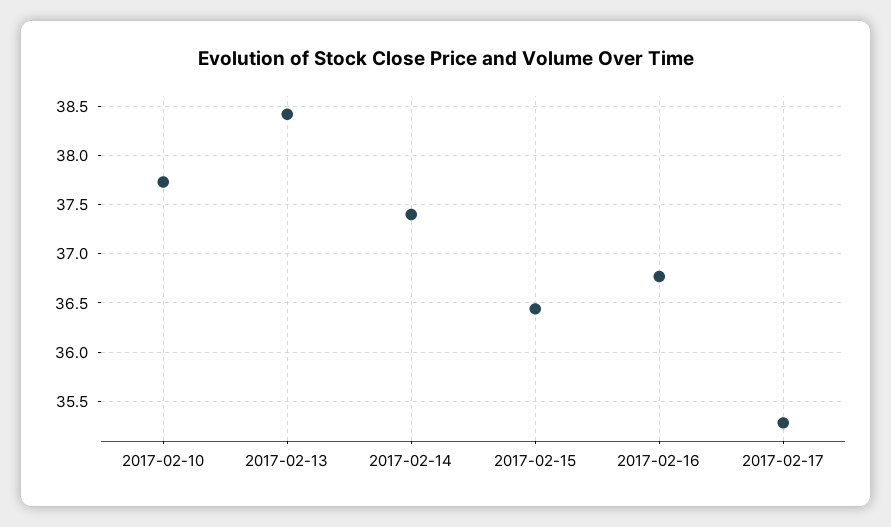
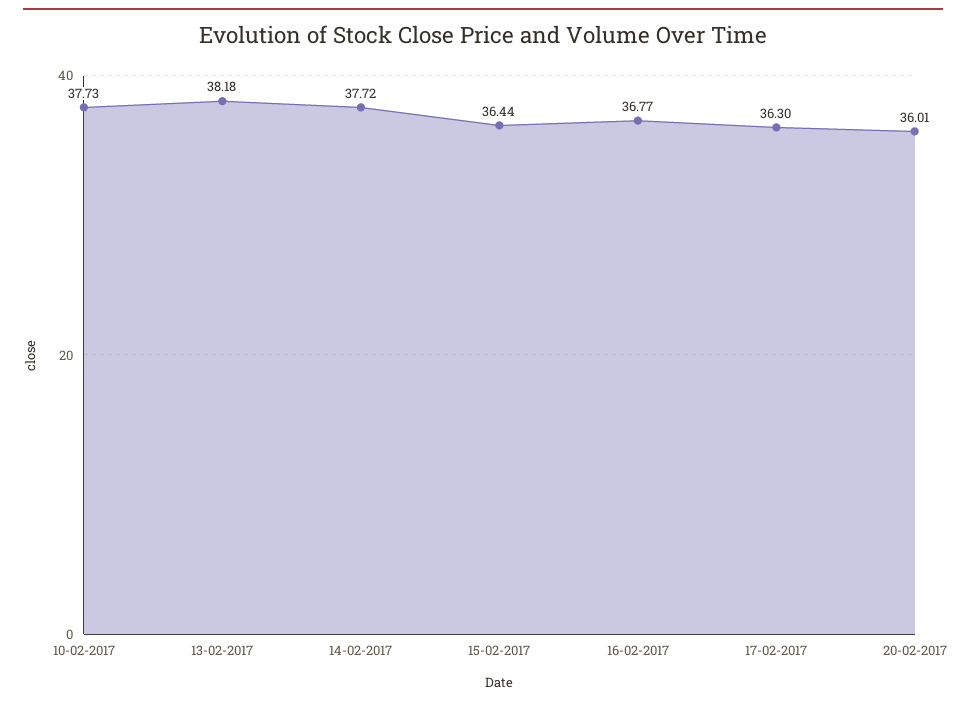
2017-02-13: 38.4 -> 38.18
2017-02-14: 37.4 -> 37.72
2017-02-17: 35.3 -> 36.3
20-02-2017: none -> 36.01

